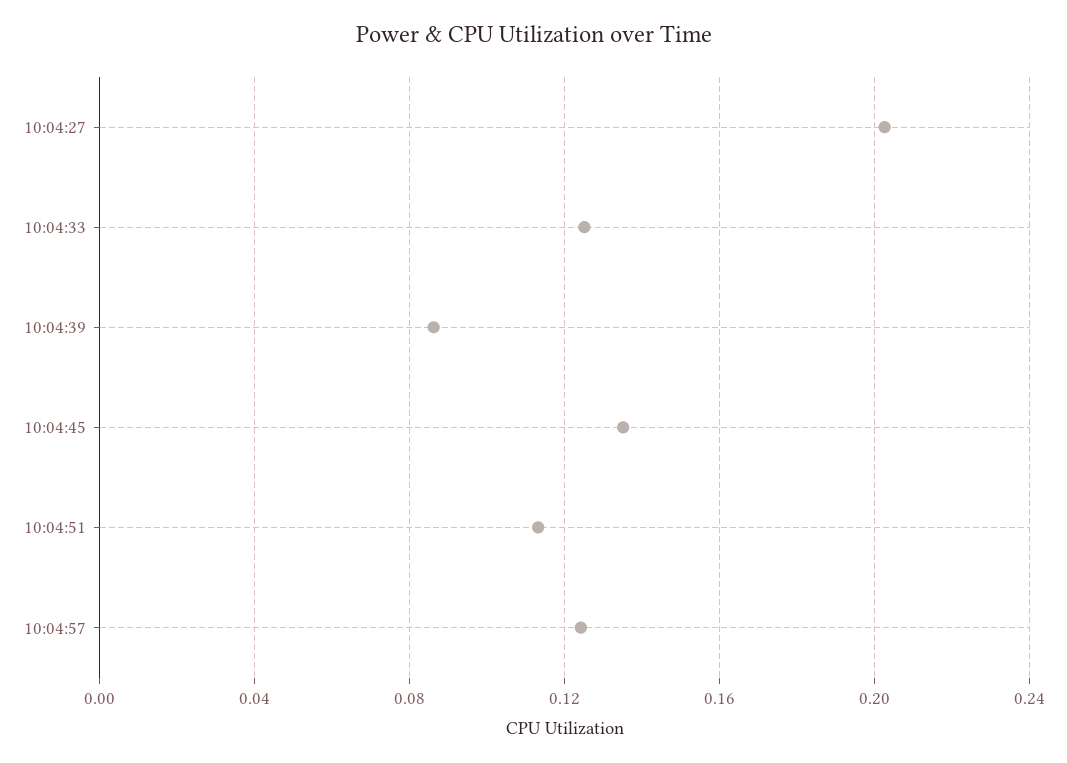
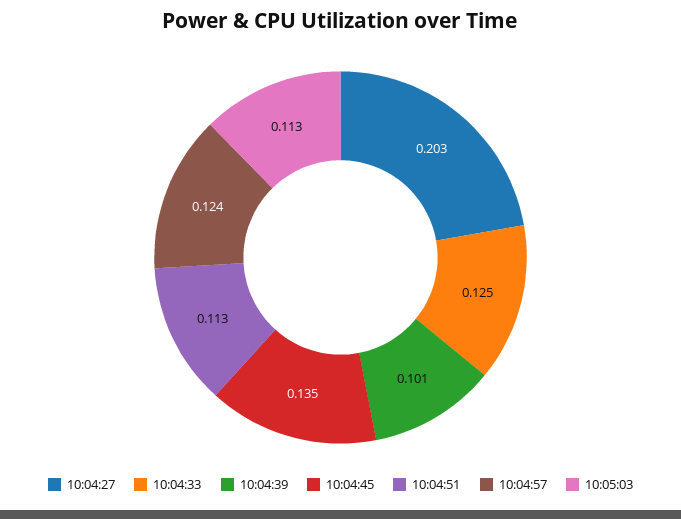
10:04:39: 0.085 -> 0.101
10:05:03: none -> 0.113

